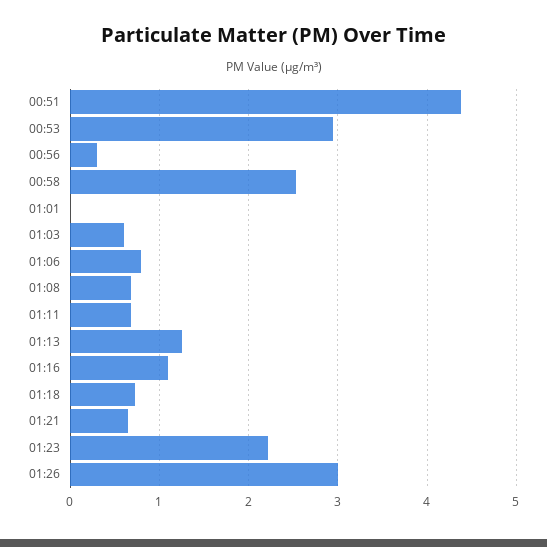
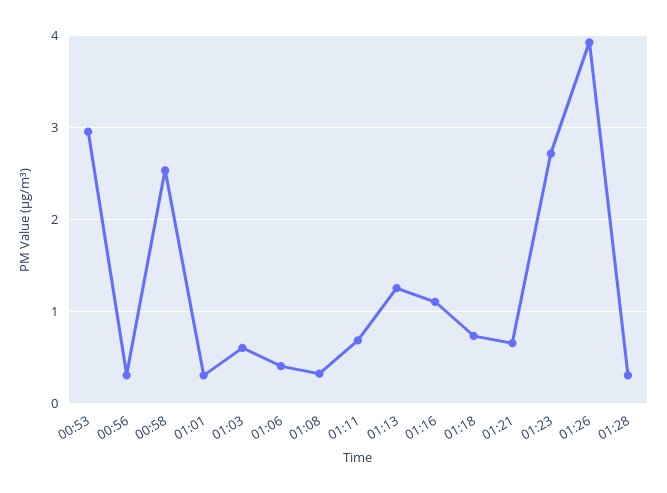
00:51: 4.4 -> none
01:01: 0 -> 0.3
01:06: 0.8 -> 0.4
01:08: 0.7 -> 0.3
01:23: 2.2 -> 2.7
01:26: 3 -> 3.9
01:28: none -> 0.3

